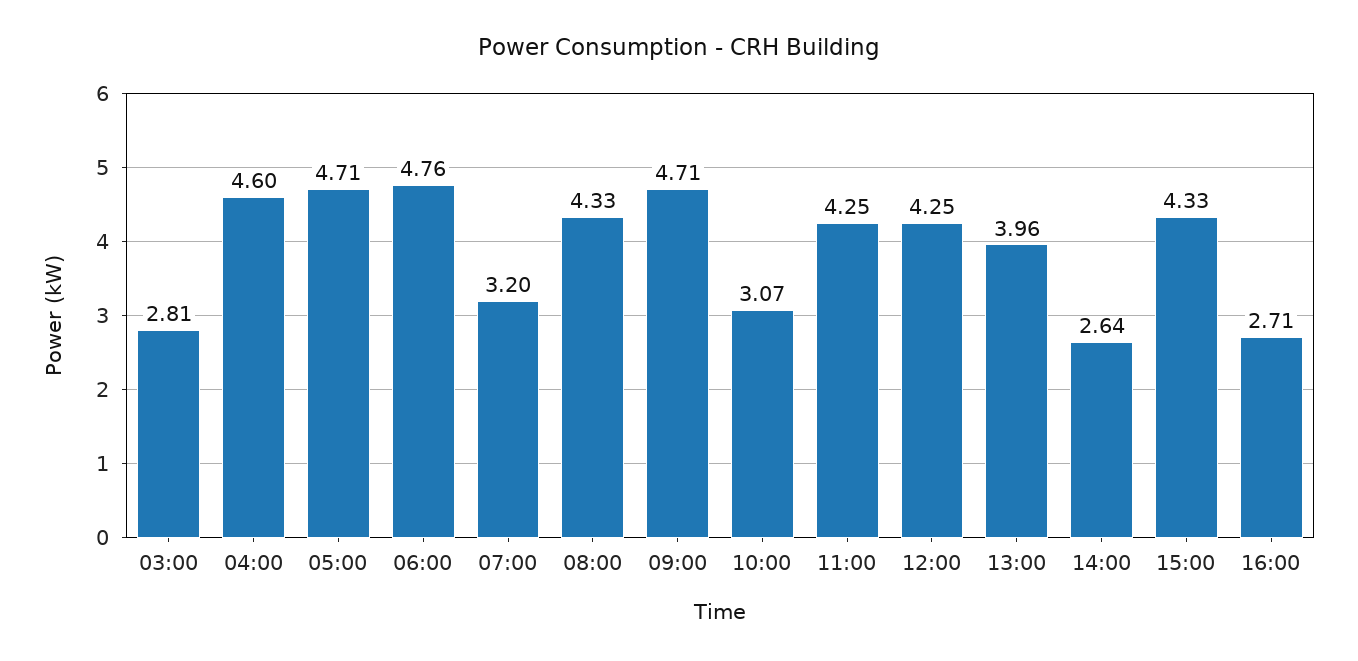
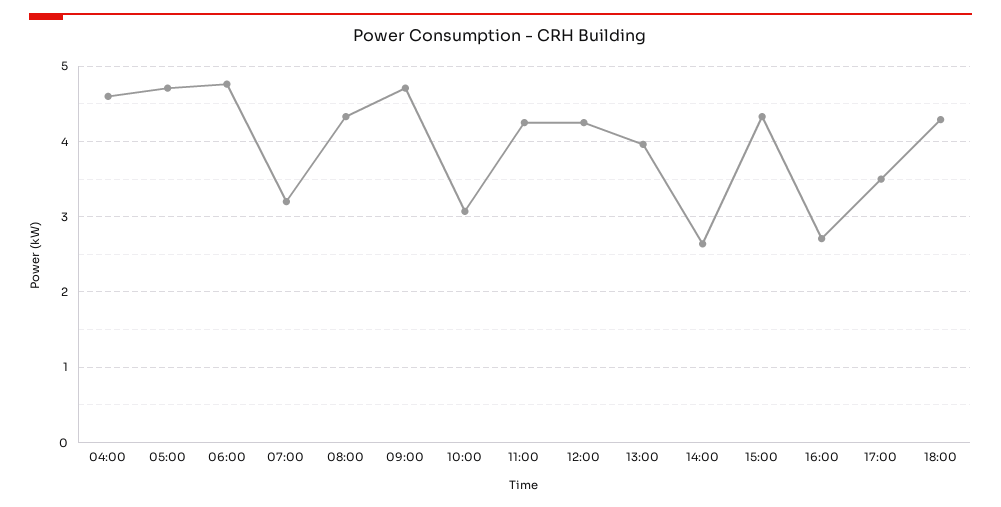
03:00: 2.81 -> none
17:00: none -> 3.5
18:00: none -> 4.3

